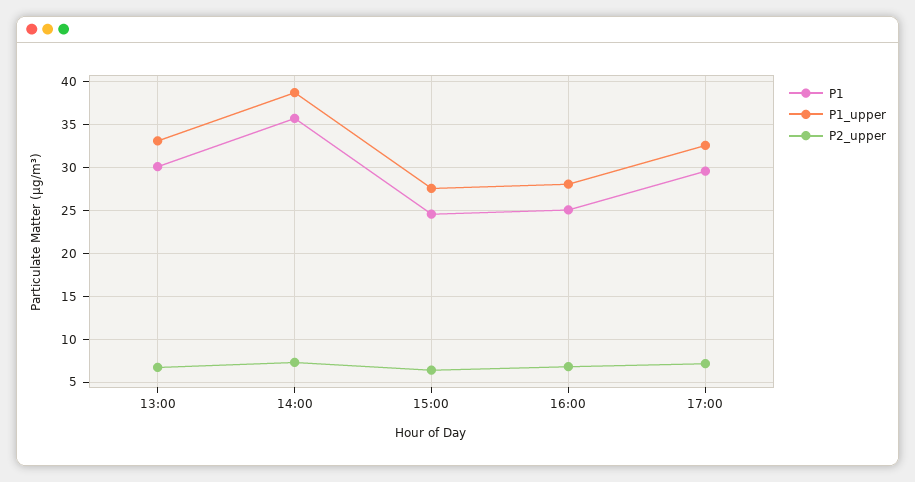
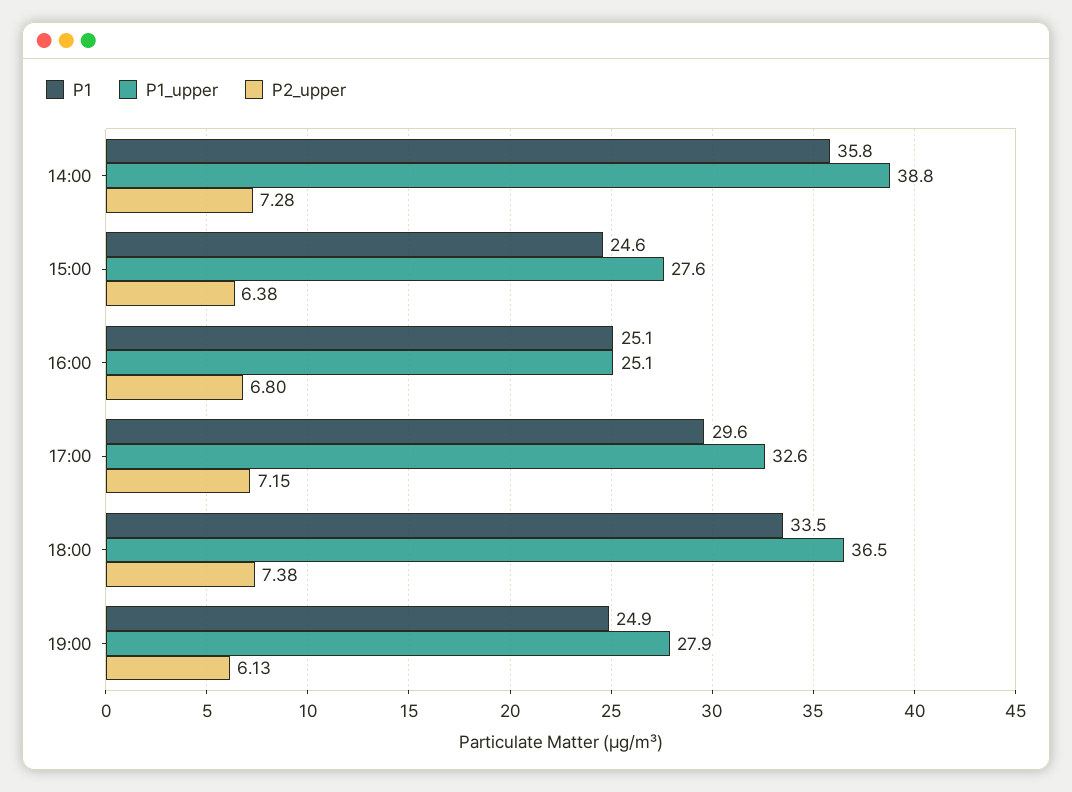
P1, 13:00: 30 -> none
P1_upper, 13:00: 33 -> none
P2_upper, 13:00: 7 -> none
P1_upper, 16:00: 28 -> 25.1
P1, 18:00: none -> 33.5
P1_upper, 18:00: none -> 36.5
P2_upper, 18:00: none -> 7.38
P1, 19:00: none -> 24.9
P1_upper, 19:00: none -> 27.9
P2_upper, 19:00: none -> 6.13

